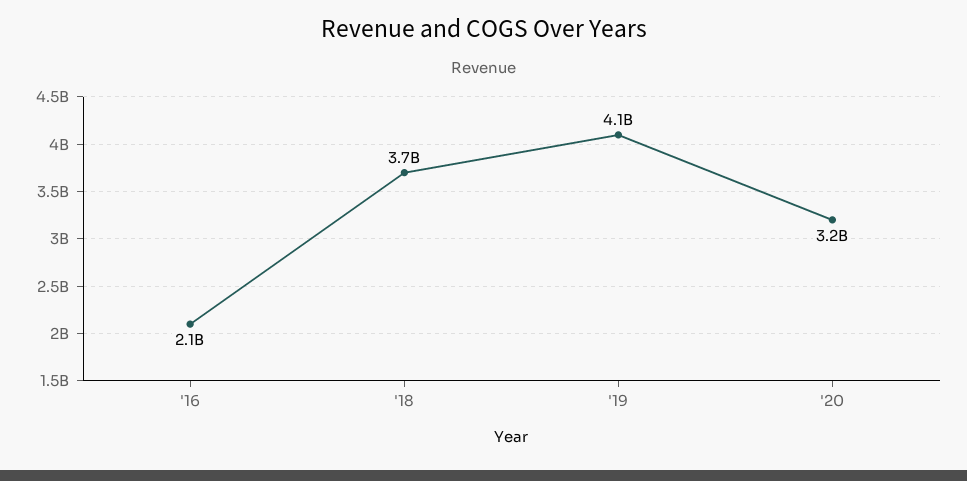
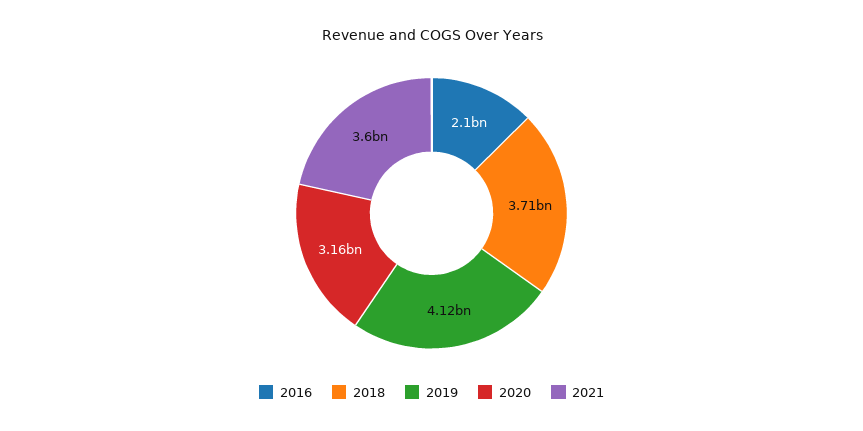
2021: none -> 3600000000

